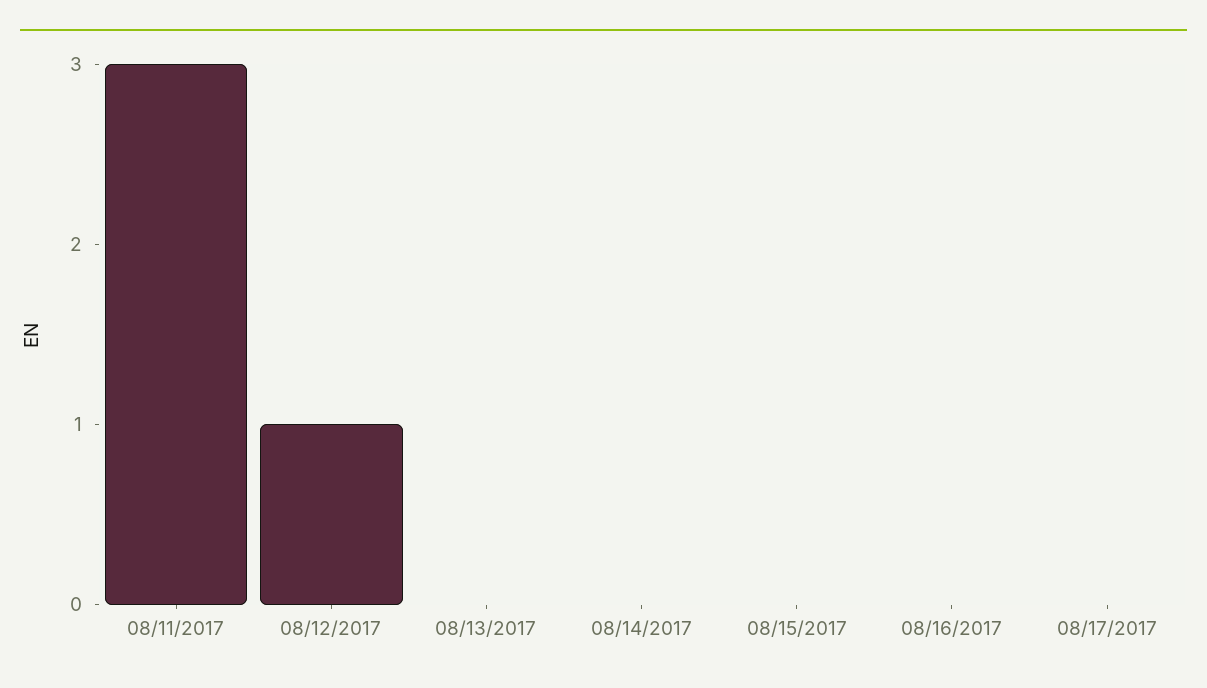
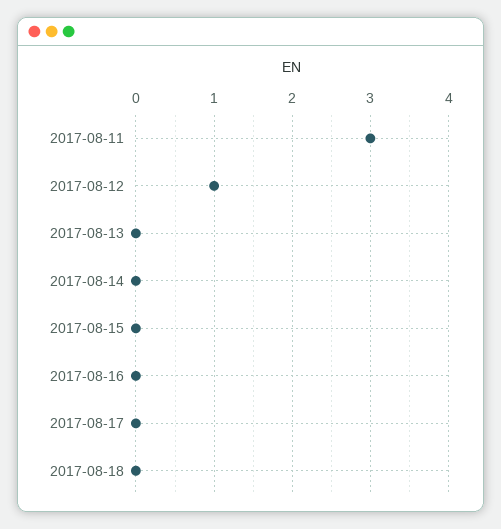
2017-08-18: none -> 0

